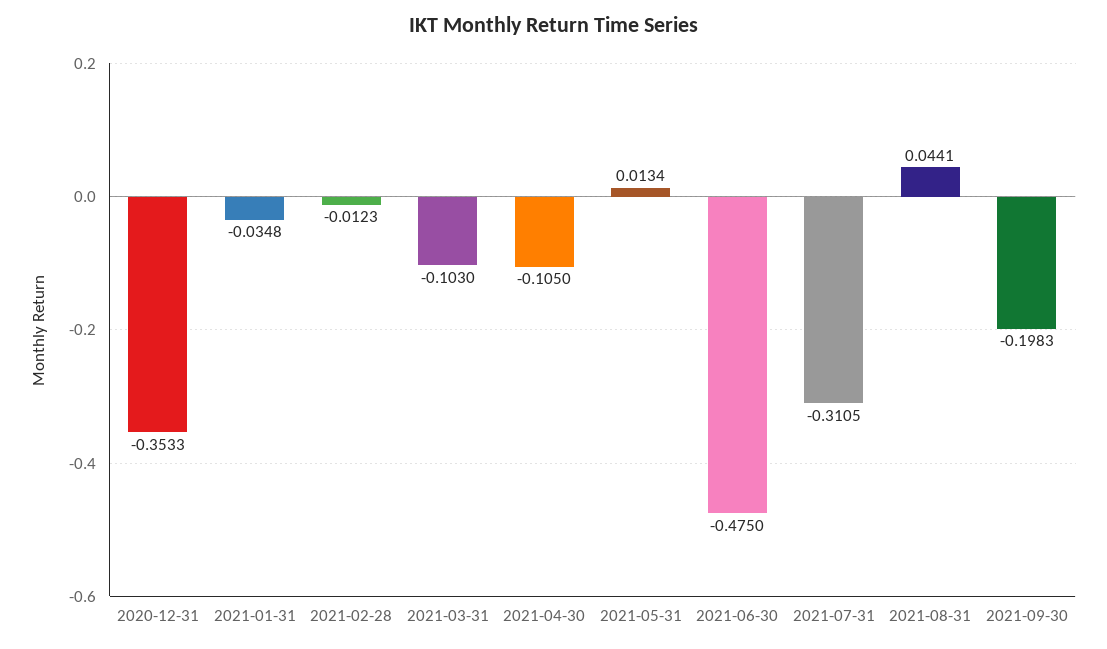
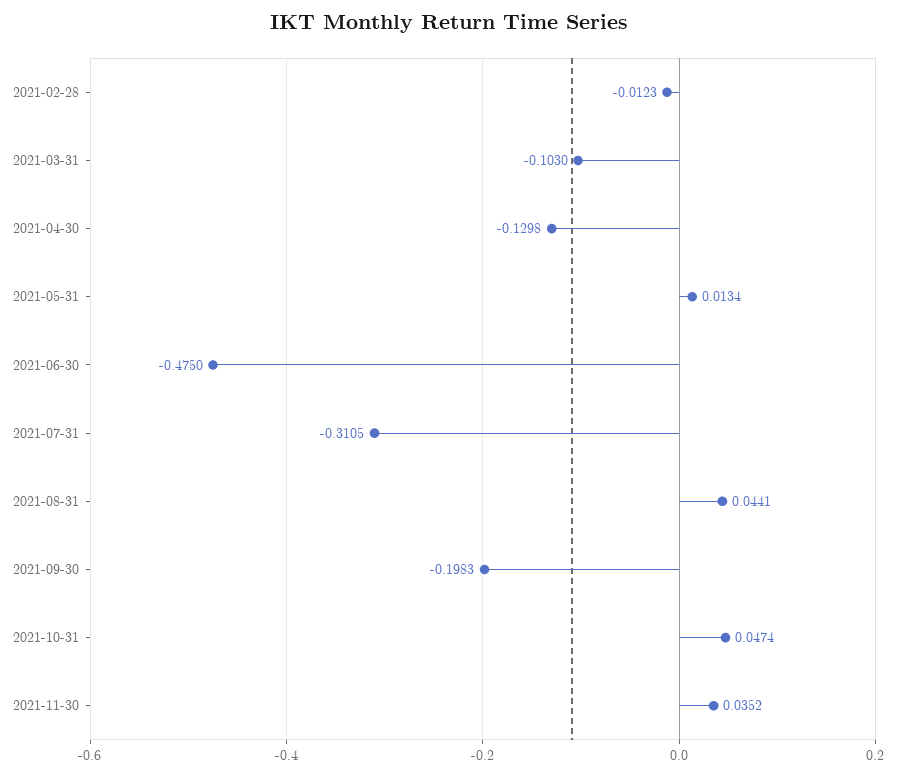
2020-12-31: -0.3533 -> none
2021-01-31: -0.0348 -> none
2021-04-30: -0.105 -> -0.1298
2021-10-31: none -> 0.0474
2021-11-30: none -> 0.0352

